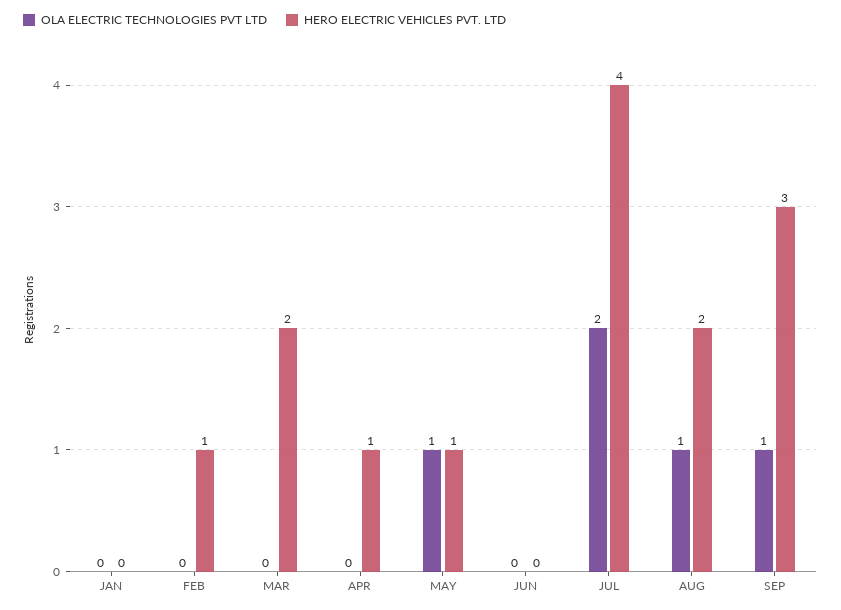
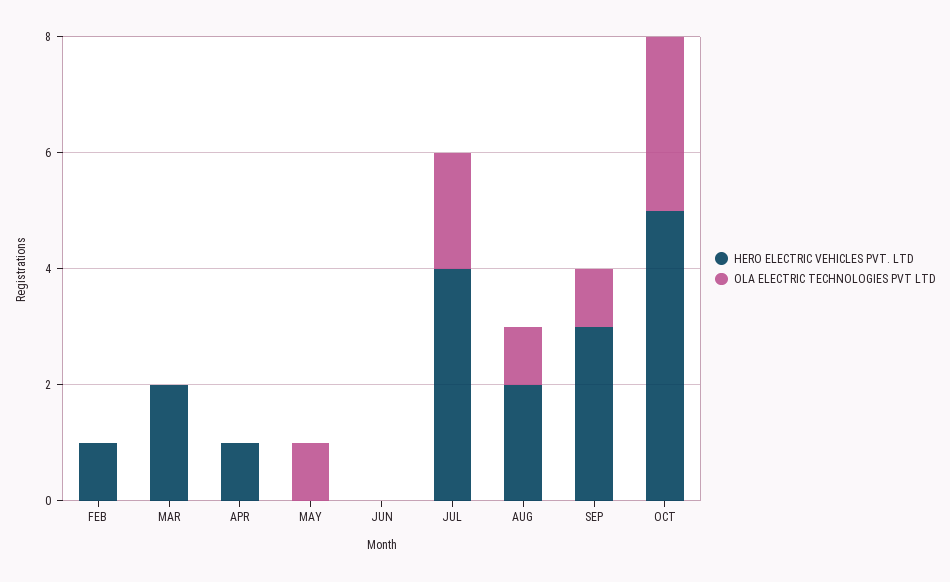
OLA ELECTRIC TECHNOLOGIES PVT LTD, JAN: 0 -> none
HERO ELECTRIC VEHICLES PVT. LTD, JAN: 0 -> none
HERO ELECTRIC VEHICLES PVT. LTD, MAY: 1 -> 0
HERO ELECTRIC VEHICLES PVT. LTD, OCT: none -> 5
OLA ELECTRIC TECHNOLOGIES PVT LTD, OCT: none -> 3

